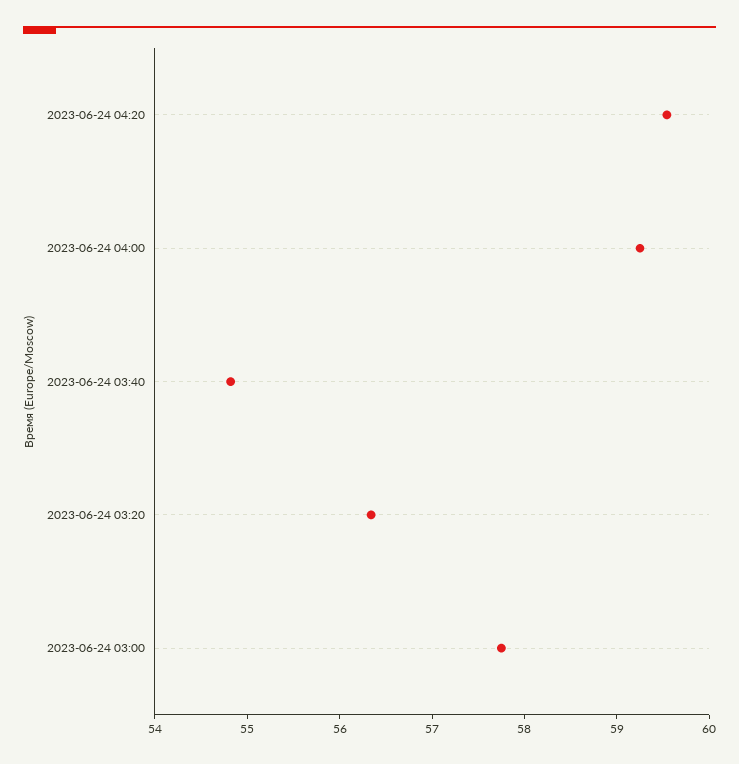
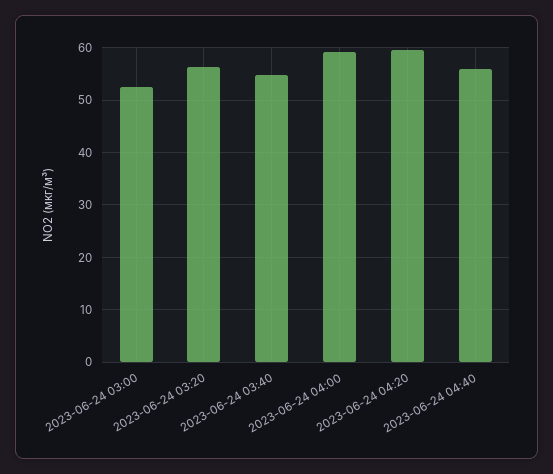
2023-06-24 03:00: 57.8 -> 52
2023-06-24 04:40: none -> 56

